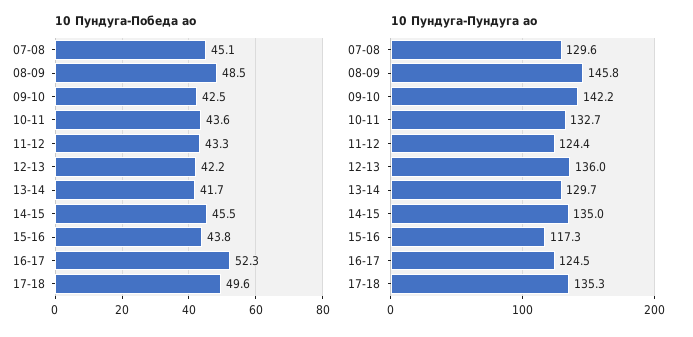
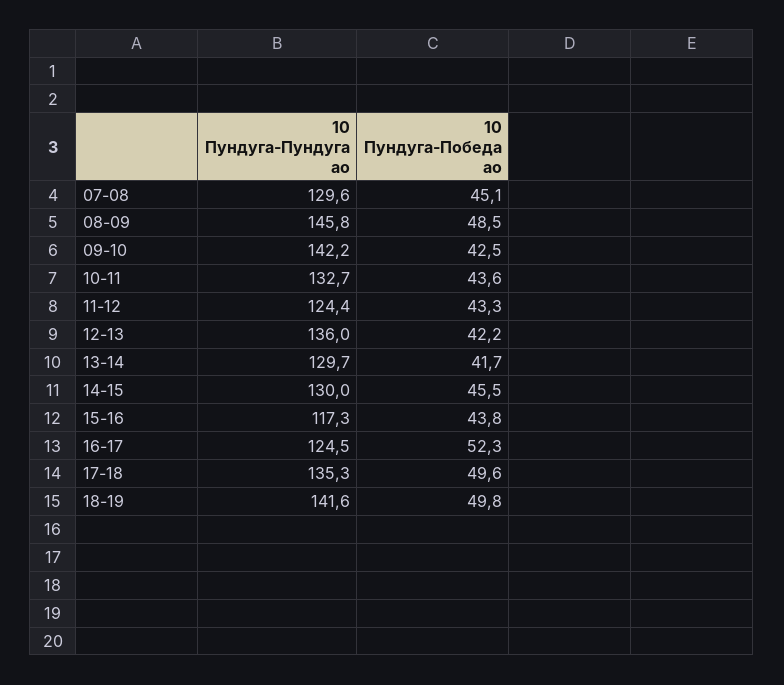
10 Пундуга-Пундуга ао, 14-15: 135 -> 130
10 Пундуга-Пундуга ао, 18-19: none -> 141.6
10 Пундуга-Победа ао, 18-19: none -> 49.8

